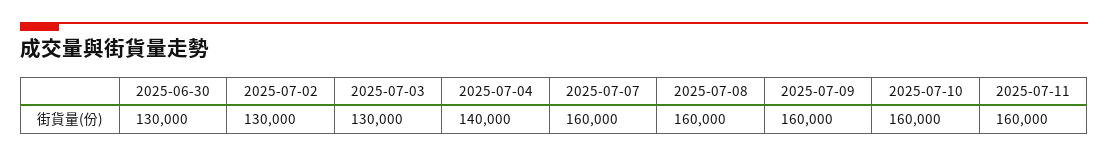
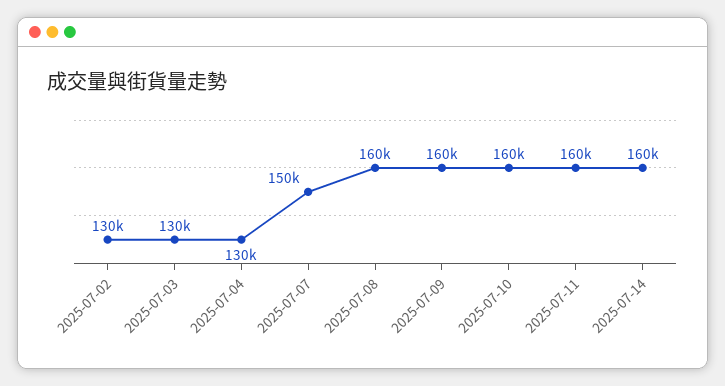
2025-06-30: 130000 -> none
2025-07-04: 140000 -> 130000
2025-07-07: 160000 -> 150000
2025-07-14: none -> 160000

